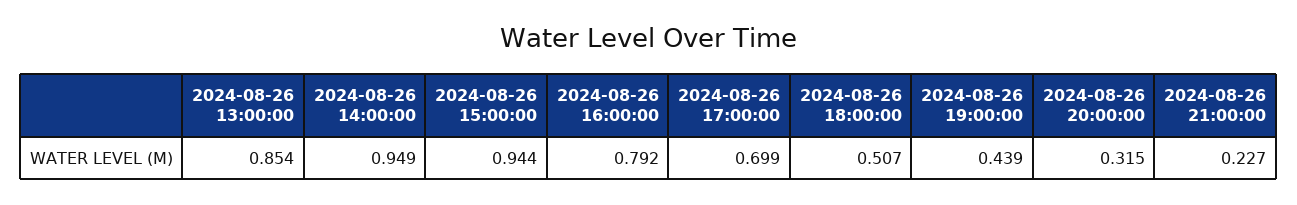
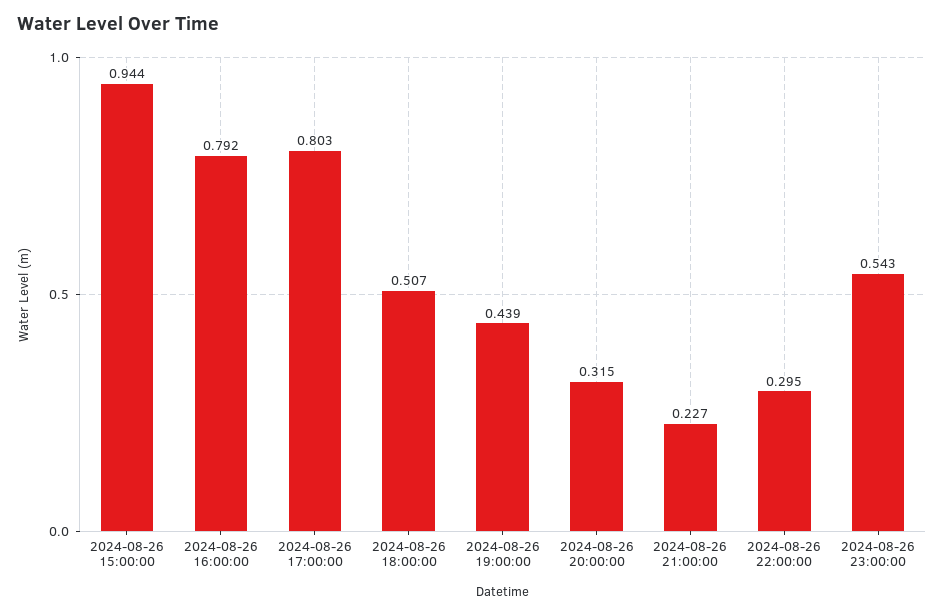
2024-08-26 13:00:00: 0.854 -> none
2024-08-26 14:00:00: 0.949 -> none
2024-08-26 17:00:00: 0.699 -> 0.803
2024-08-26 22:00:00: none -> 0.295
2024-08-26 23:00:00: none -> 0.543

